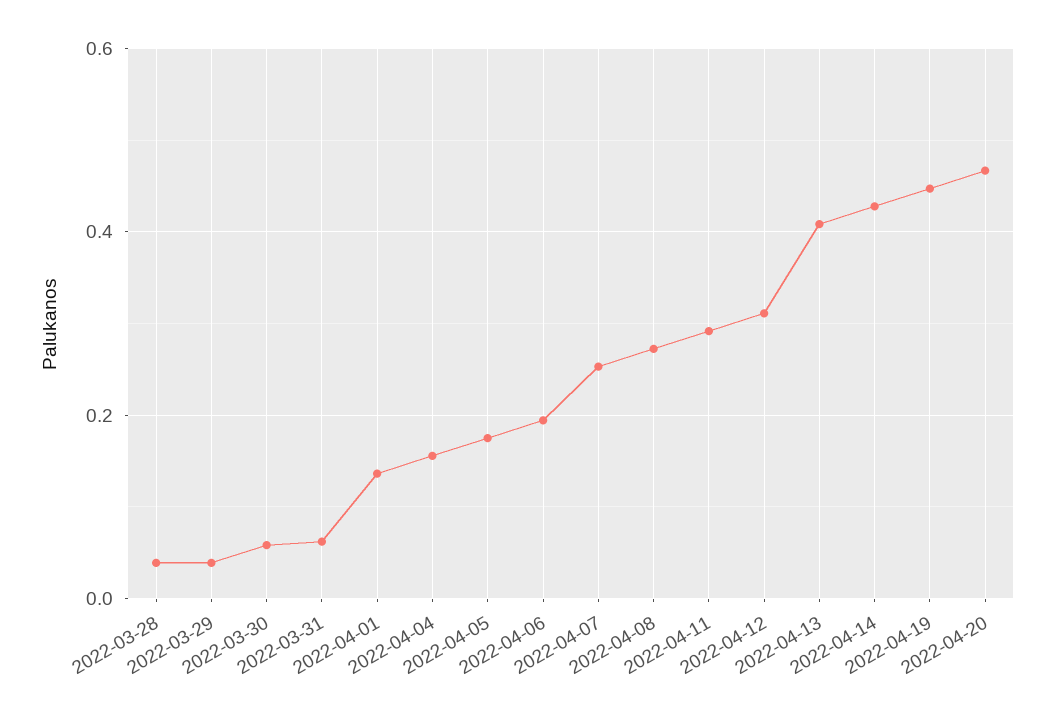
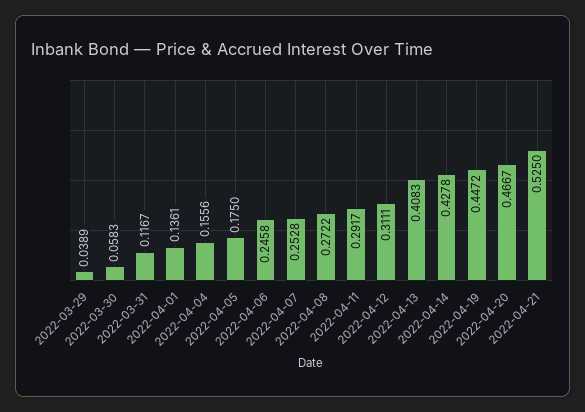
2022-03-28: 0.04 -> none
2022-03-31: 0.06 -> 0.1167
2022-04-06: 0.2 -> 0.2458
2022-04-21: none -> 0.525

